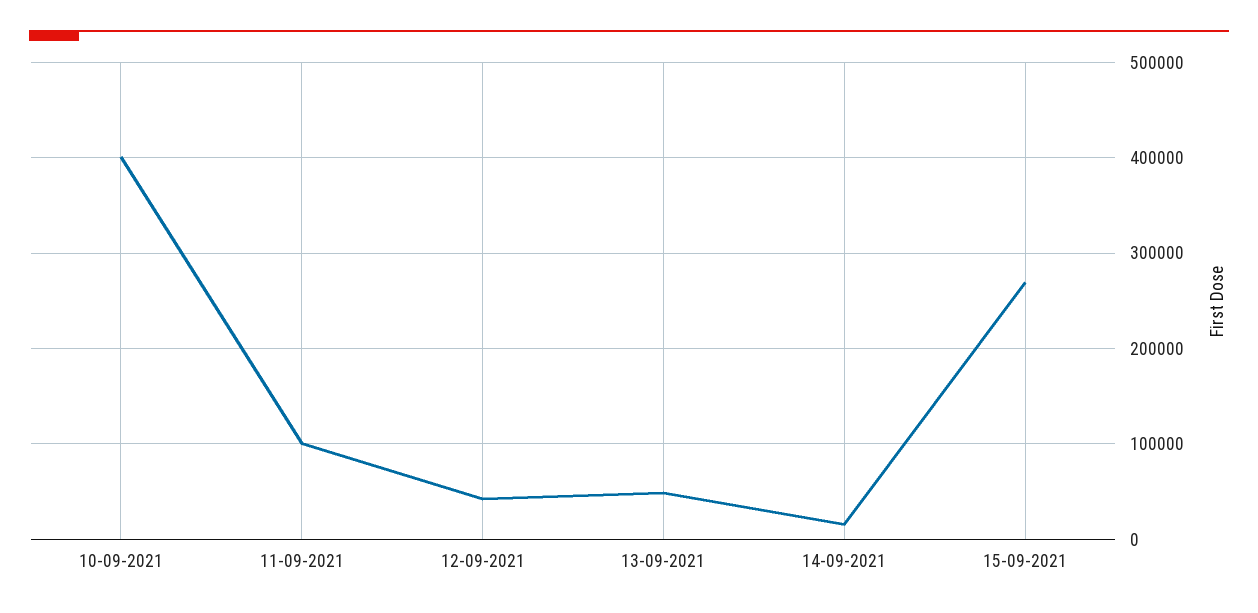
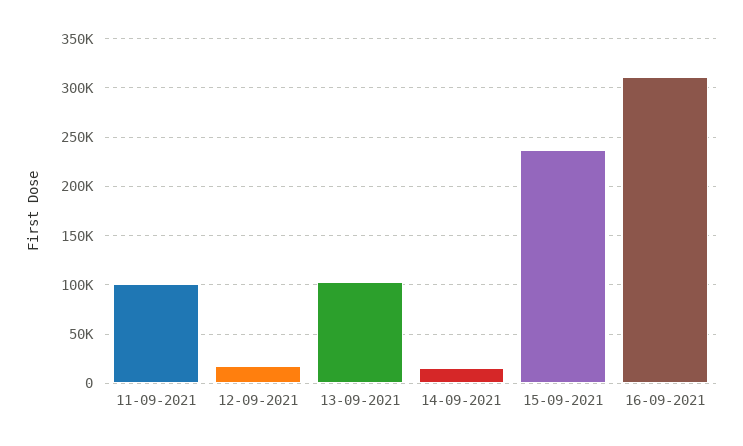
10-09-2021: 400000 -> none
12-09-2021: 40000 -> 20000
13-09-2021: 50000 -> 100000
15-09-2021: 270000 -> 240000
16-09-2021: none -> 310000

